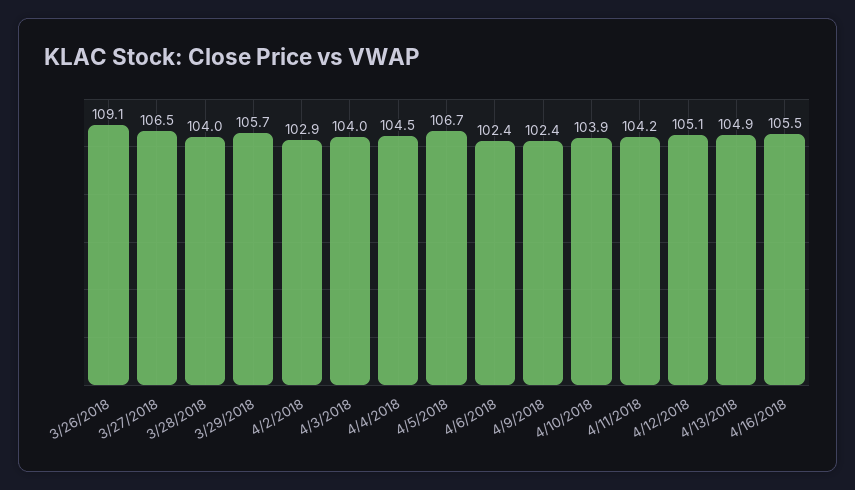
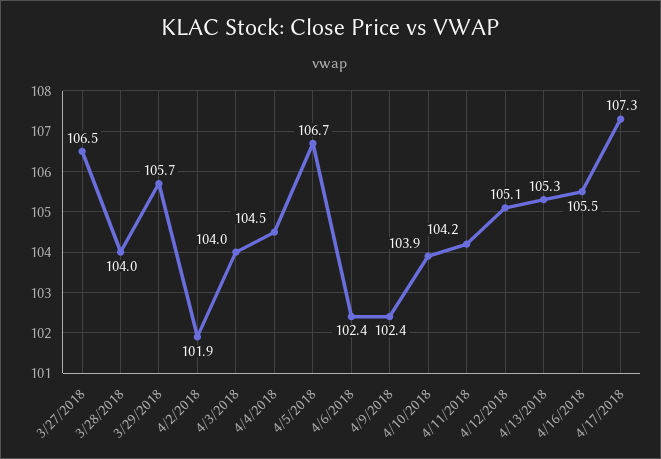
3/26/2018: 109.1 -> none
4/2/2018: 102.9 -> 101.9
4/13/2018: 104.9 -> 105.3
4/17/2018: none -> 107.3

